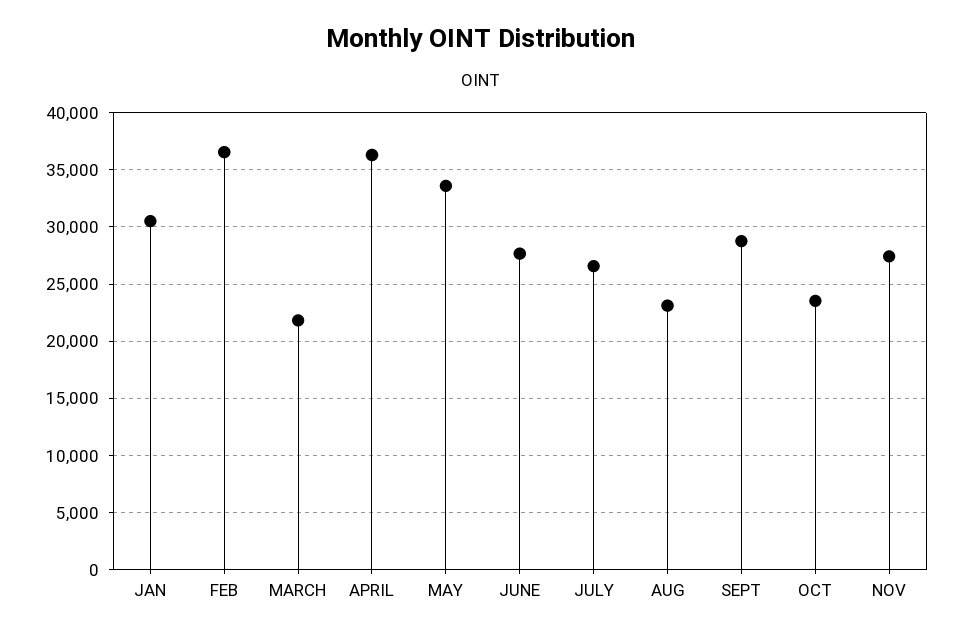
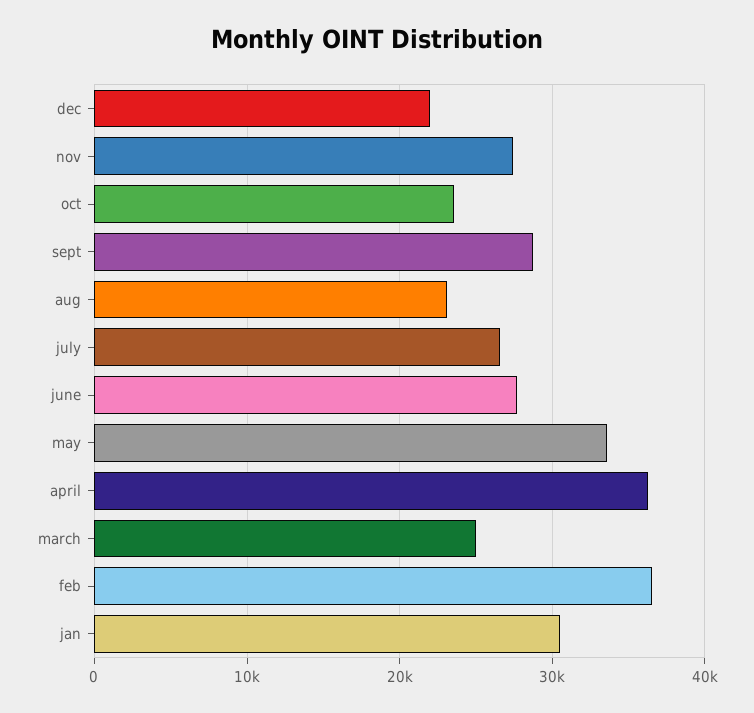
MARCH: 22000 -> 25000
dec: none -> 22000

